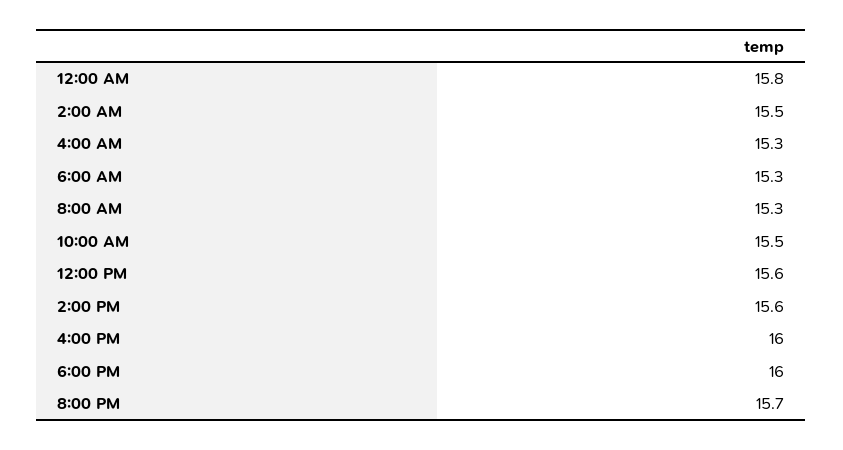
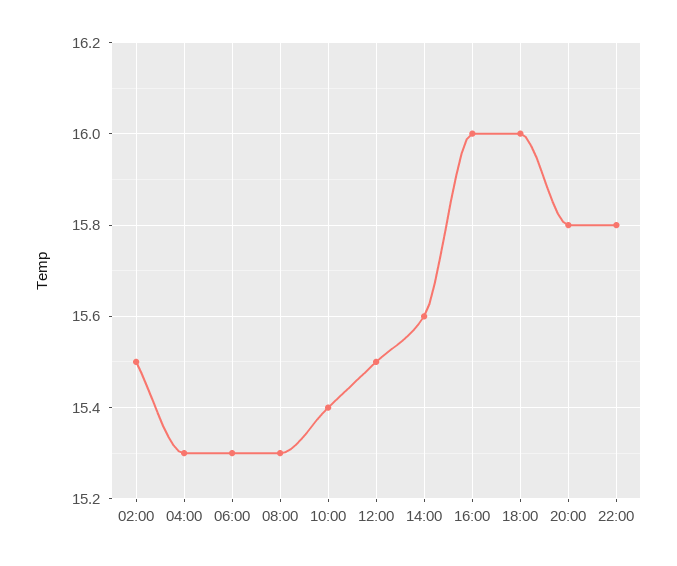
12:00 AM: 15.8 -> none
10:00 AM: 15.5 -> 15.4
12:00 PM: 15.6 -> 15.5
8:00 PM: 15.7 -> 15.8
22:00: none -> 15.8

